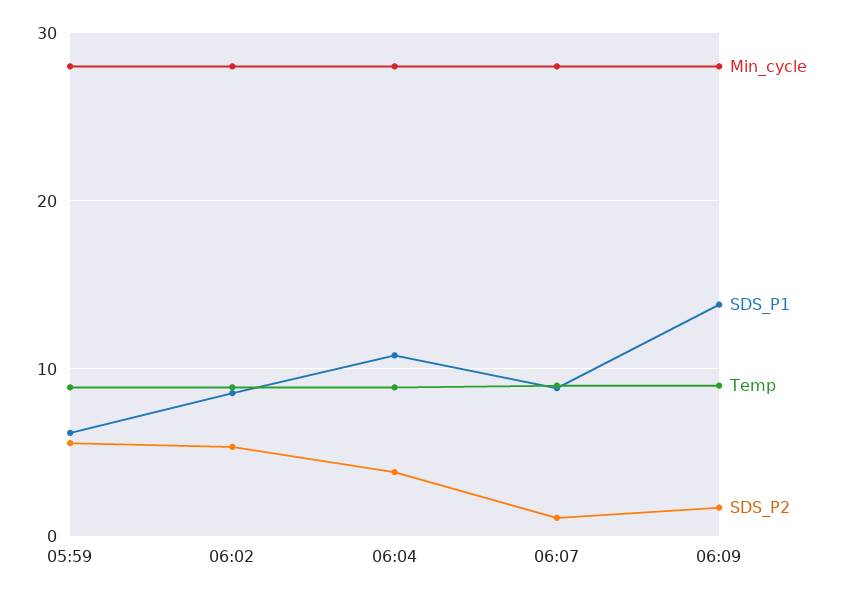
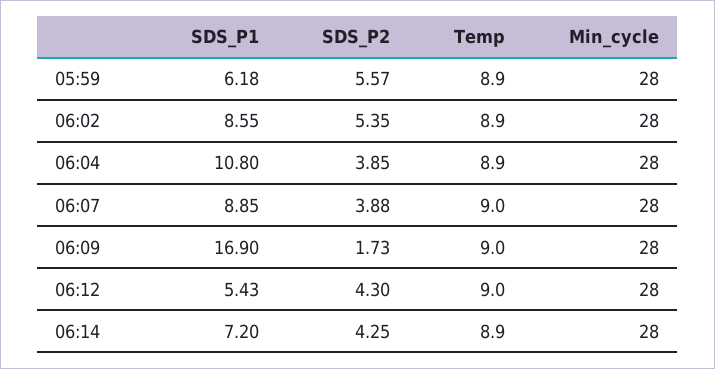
SDS_P2, 06:07: 1 -> 3.88
SDS_P1, 06:09: 14 -> 16.9
SDS_P1, 06:12: none -> 5.43
SDS_P2, 06:12: none -> 4.3
Temp, 06:12: none -> 9
Min_cycle, 06:12: none -> 28
SDS_P1, 06:14: none -> 7.2
SDS_P2, 06:14: none -> 4.25
Temp, 06:14: none -> 8.9
Min_cycle, 06:14: none -> 28

